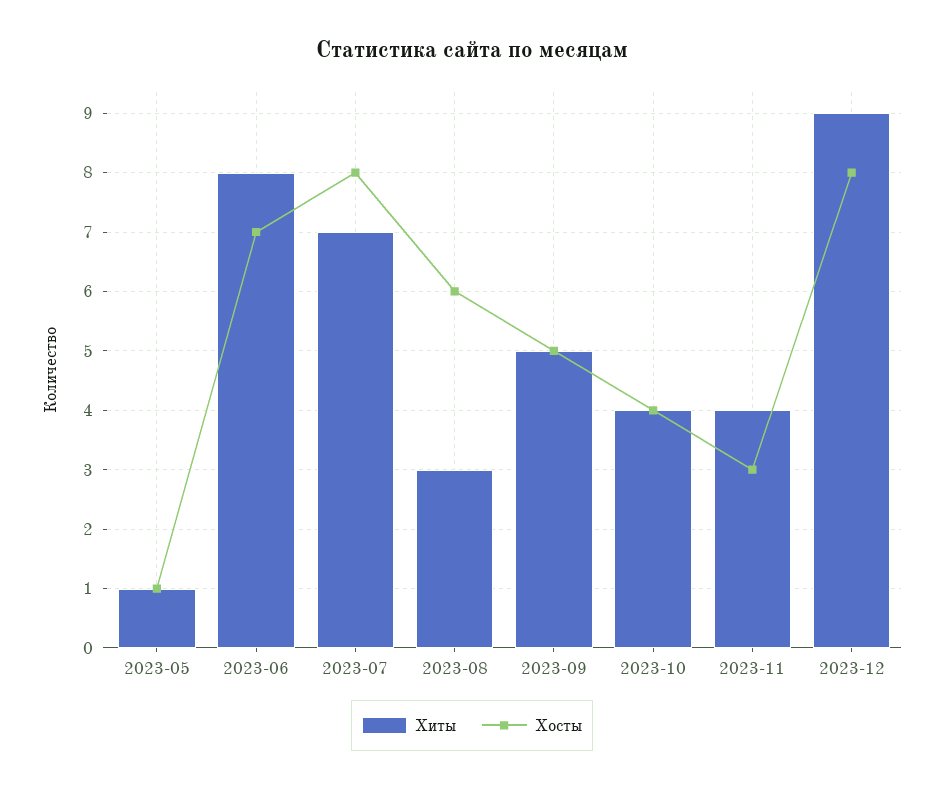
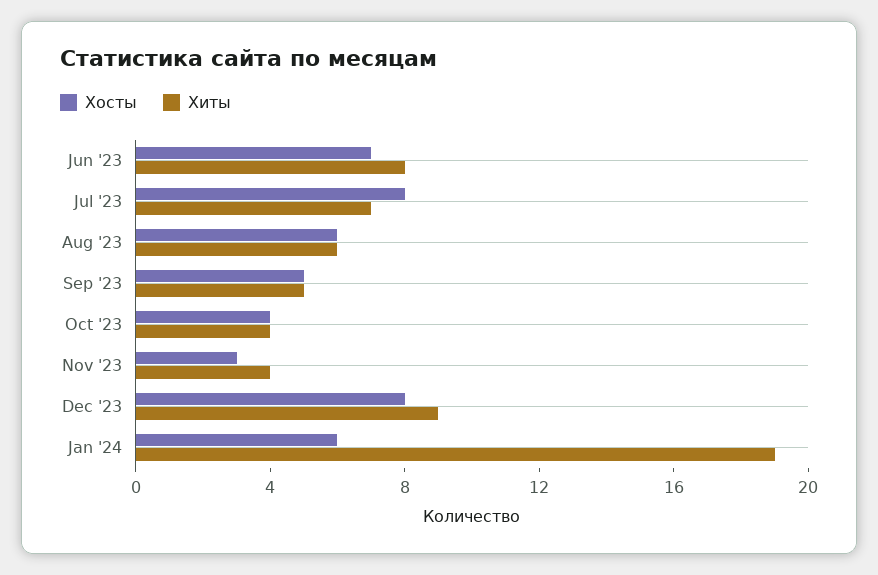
Хиты, 2023-05: 1 -> none
Хосты, 2023-05: 1 -> none
Хиты, 2023-08: 3 -> 6
Хосты, Jan '24: none -> 6
Хиты, Jan '24: none -> 19

